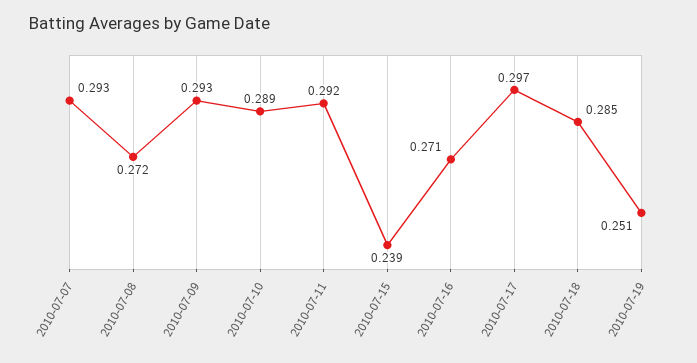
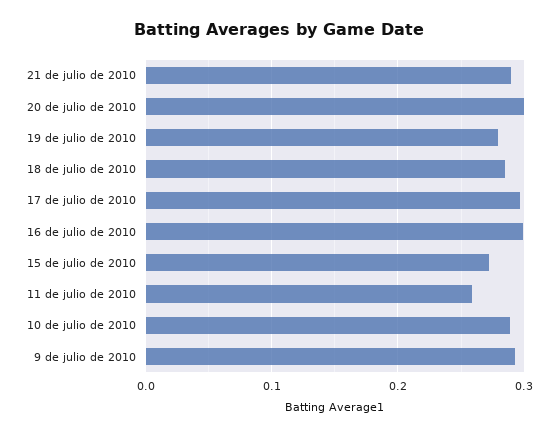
2010-07-07: 0.293 -> none
2010-07-08: 0.272 -> none
2010-07-11: 0.292 -> 0.26
2010-07-15: 0.239 -> 0.27
2010-07-16: 0.271 -> 0.3
2010-07-19: 0.251 -> 0.28
21 de julio de 2010: none -> 0.29
20 de julio de 2010: none -> 0.3

